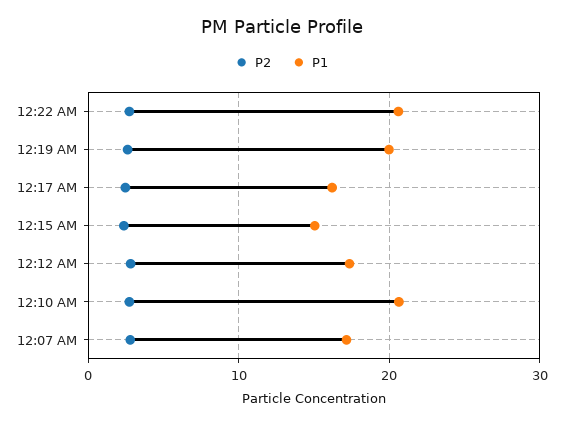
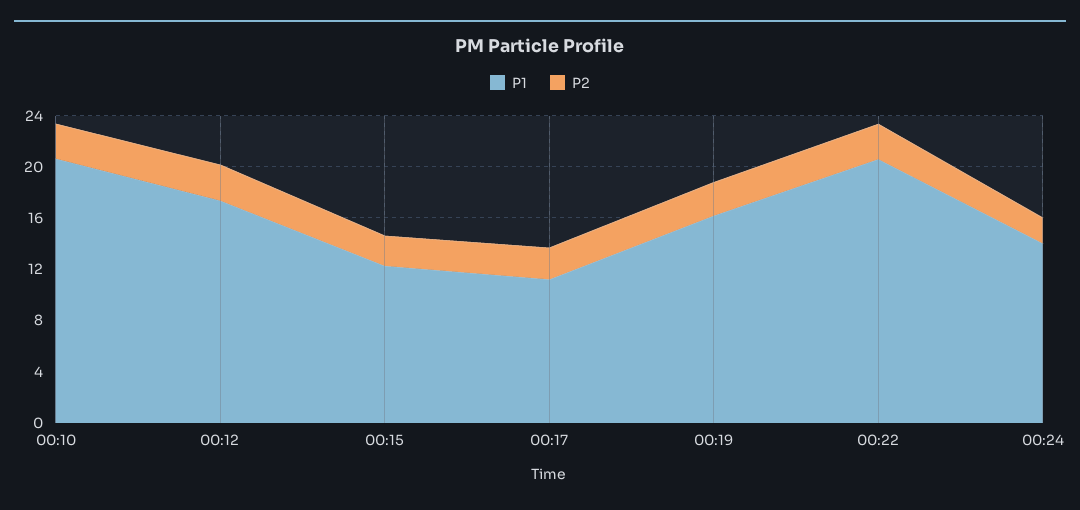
P1, 12:19 AM: 20 -> 16
P1, 12:17 AM: 16 -> 11
P1, 12:15 AM: 15 -> 12
P2, 12:07 AM: 3 -> none
P1, 12:07 AM: 17 -> none
P1, 00:24: none -> 14
P2, 00:24: none -> 2

